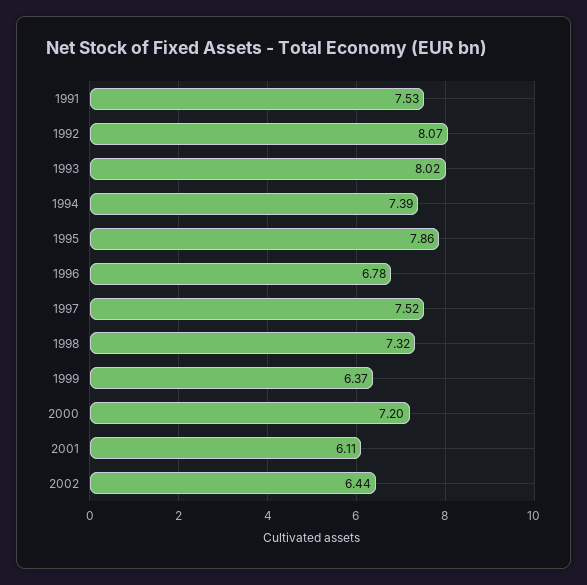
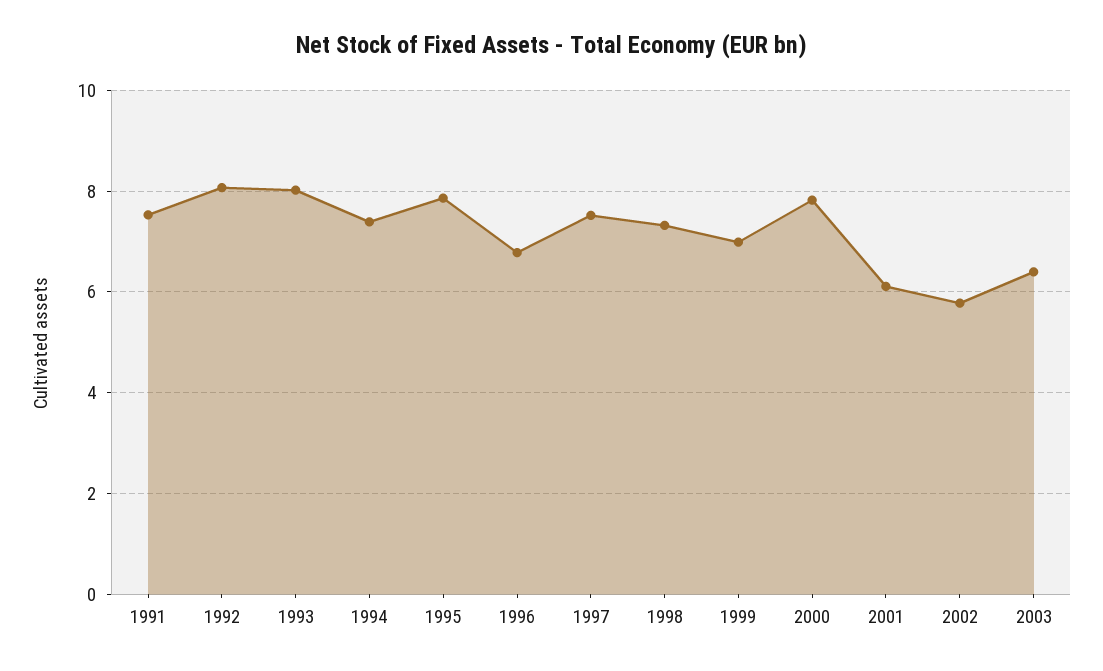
1999: 6.37 -> 7
2000: 7.2 -> 7.8
2002: 6.44 -> 5.8
2003: none -> 6.4

